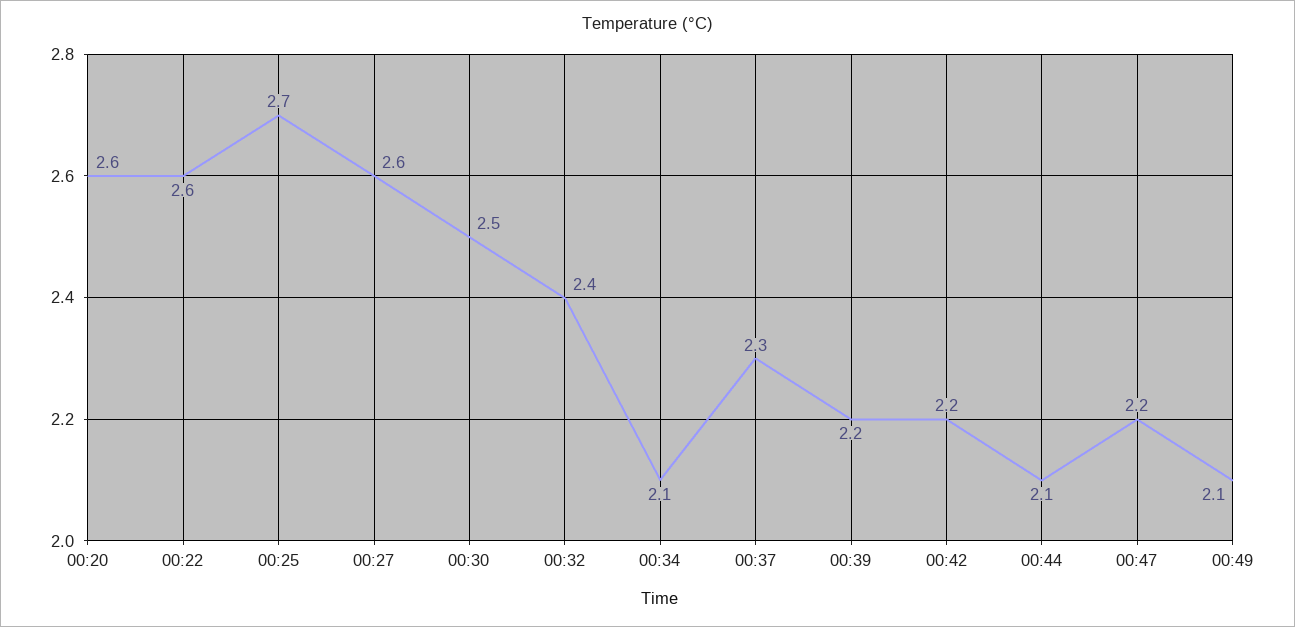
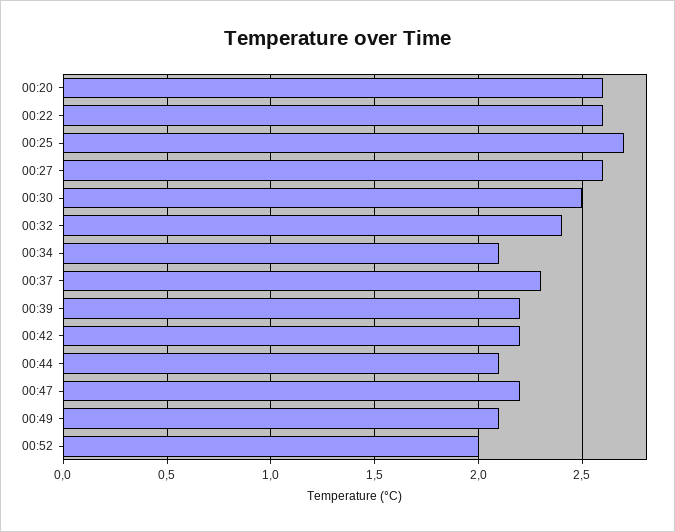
00:52: none -> 2

